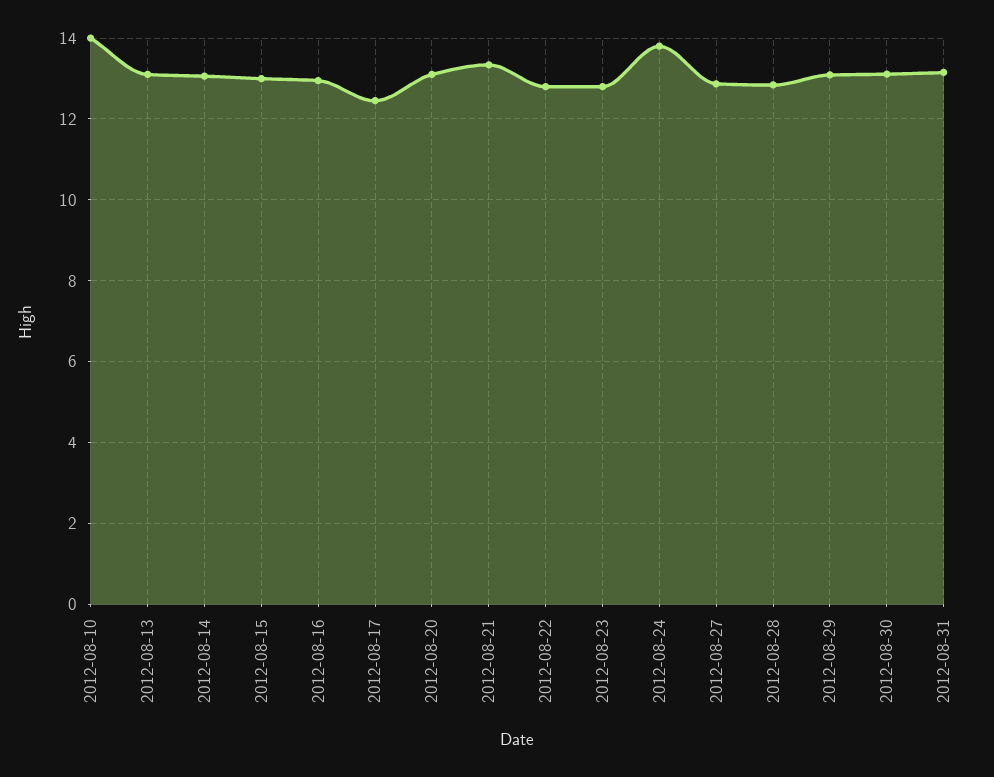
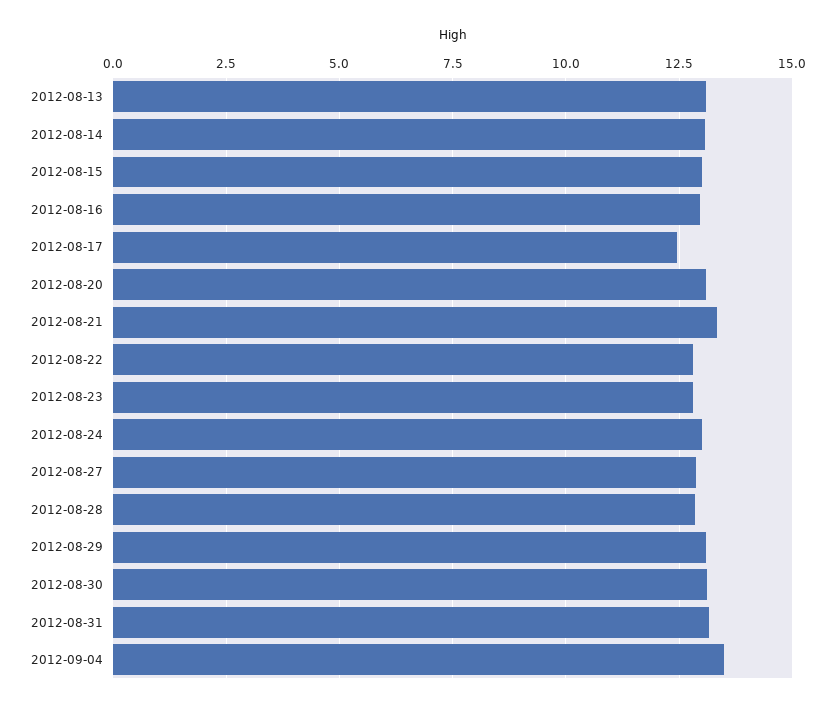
2012-08-10: 14 -> none
2012-08-24: 13.8 -> 13
2012-09-04: none -> 13.5

